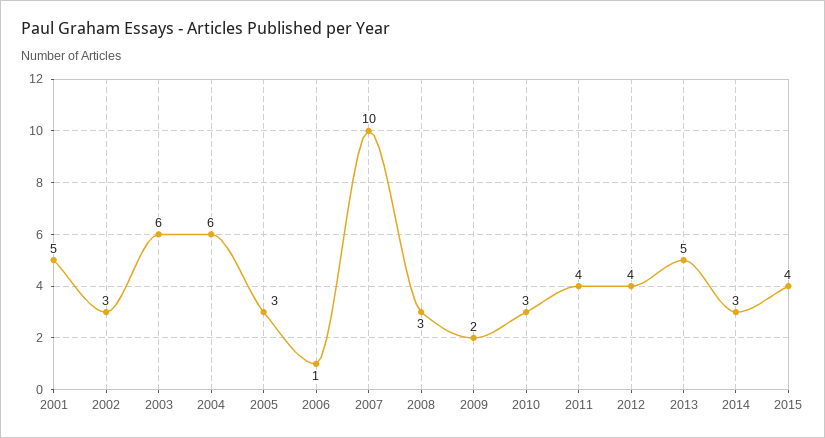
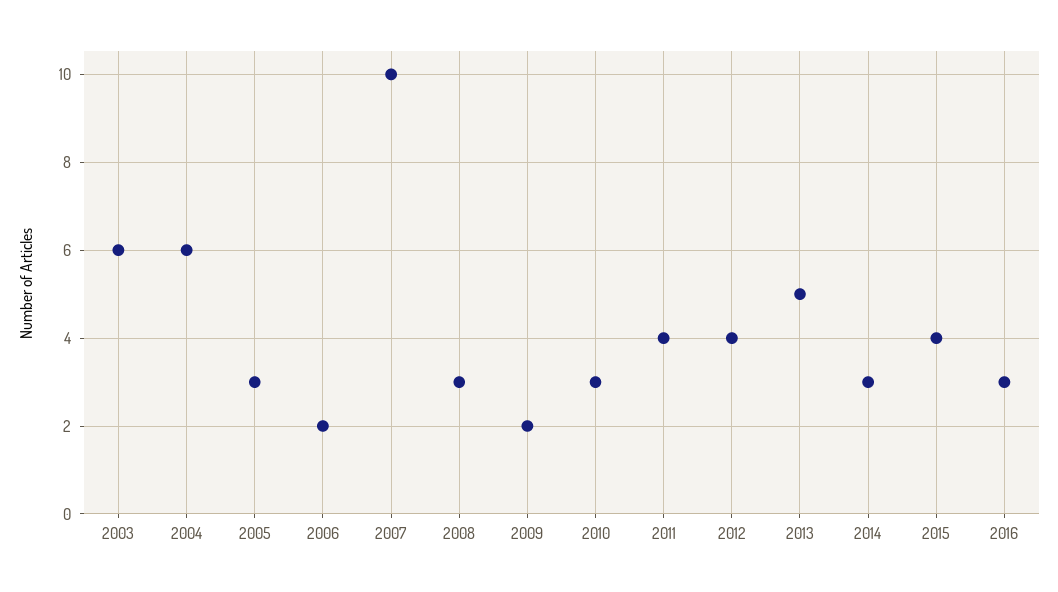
2001: 5 -> none
2002: 3 -> none
2006: 1 -> 2
2016: none -> 3

